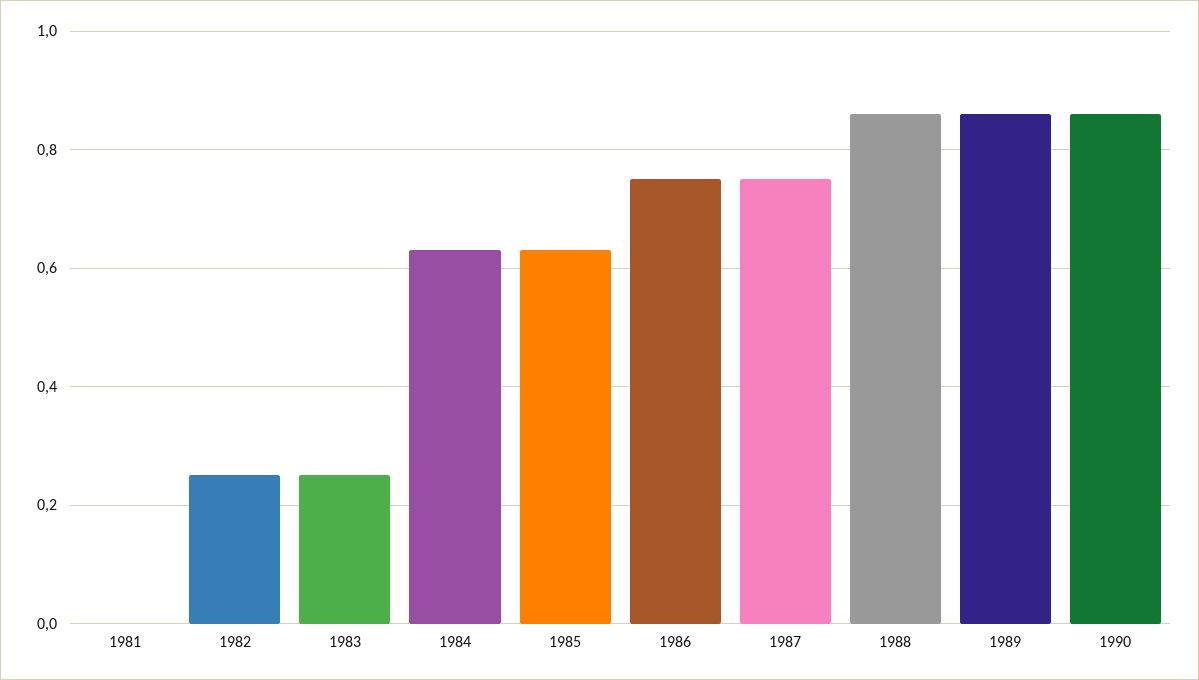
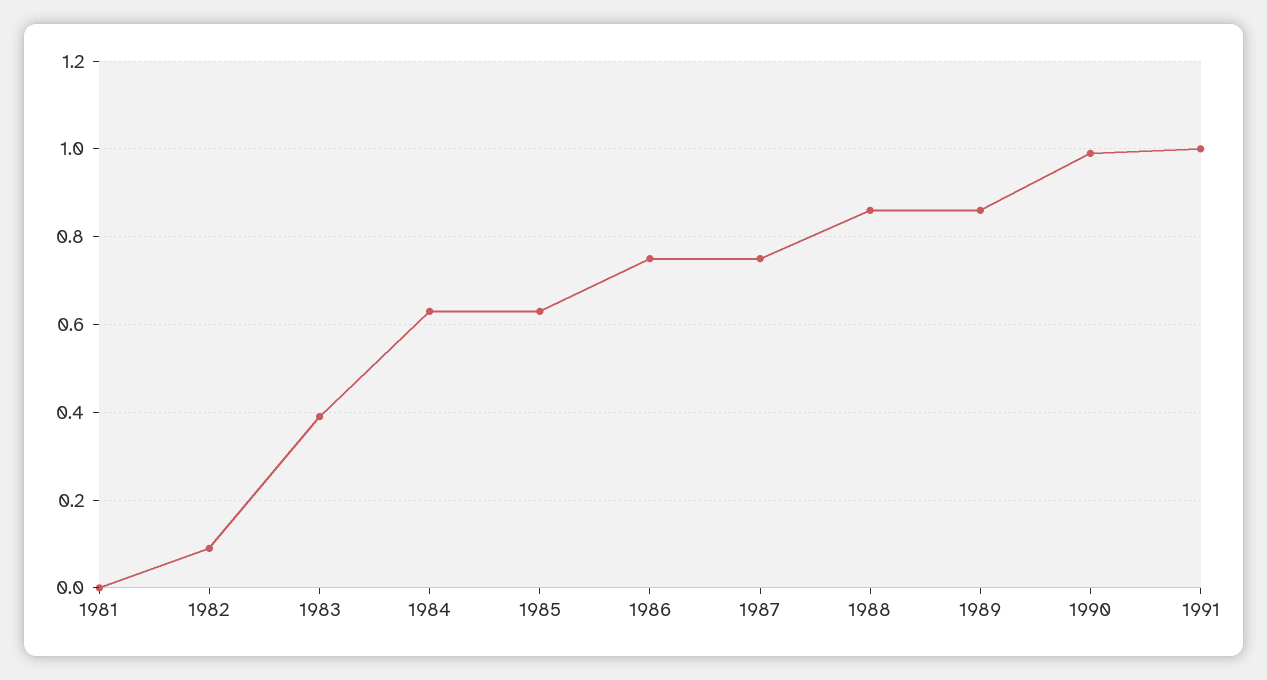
1982: 0.25 -> 0.1
1983: 0.25 -> 0.4
1990: 0.85 -> 1
1991: none -> 1

